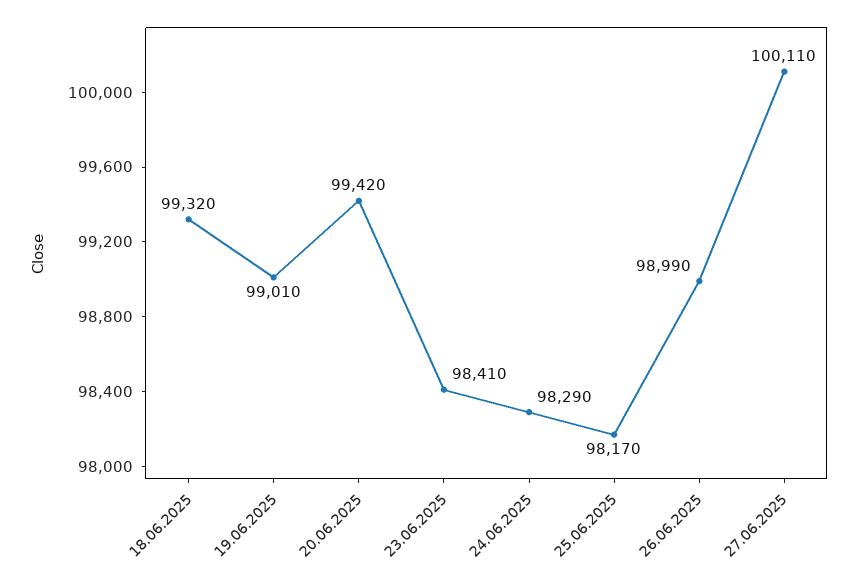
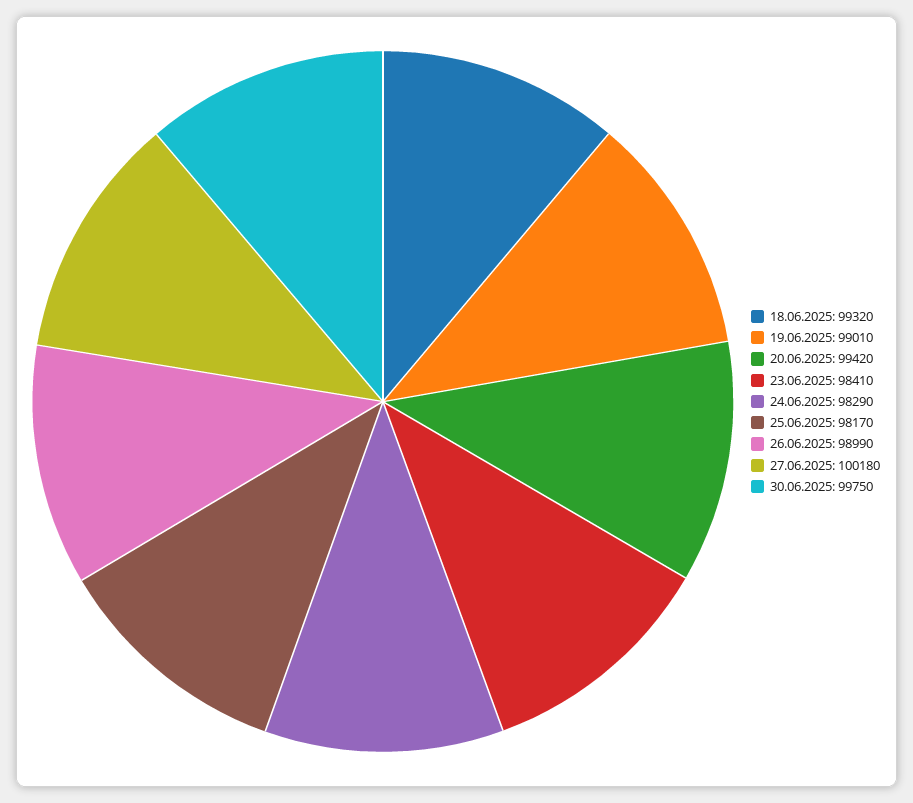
27.06.2025: 100110 -> 100180
30.06.2025: none -> 99750

